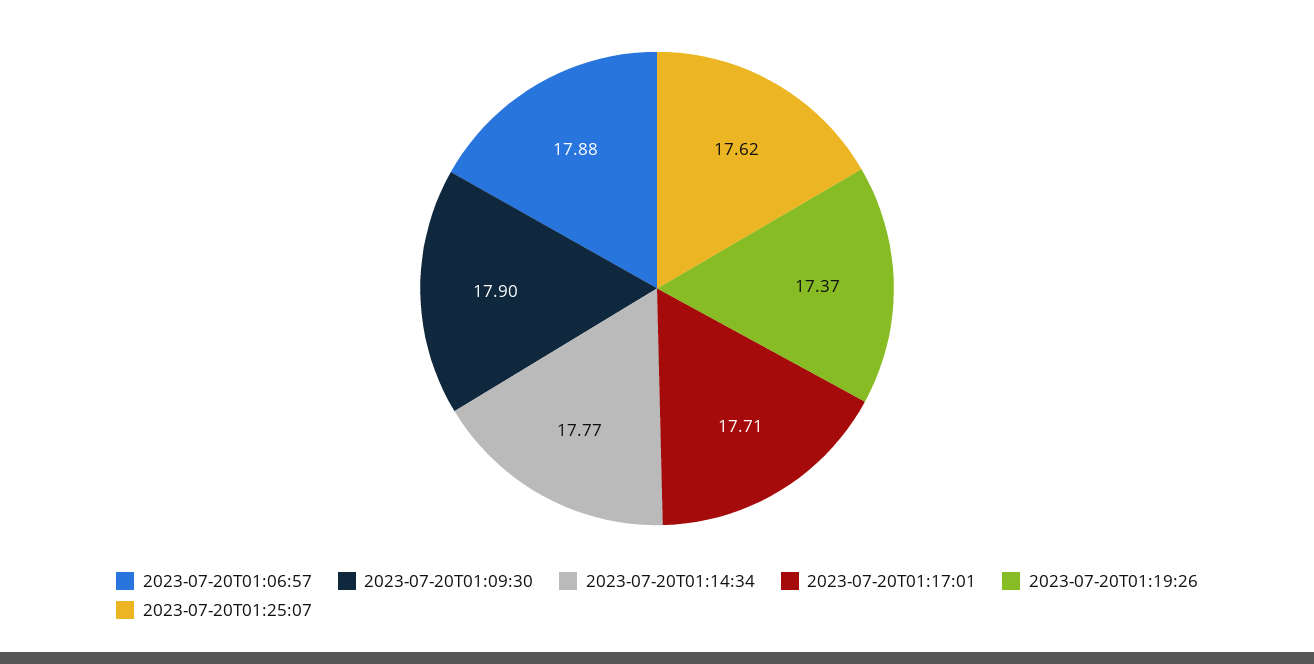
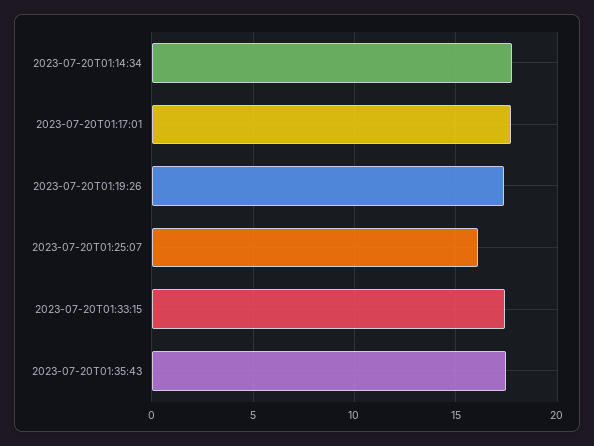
2023-07-20T01:06:57: 17.88 -> none
2023-07-20T01:09:30: 17.9 -> none
2023-07-20T01:25:07: 17.62 -> 16
2023-07-20T01:33:15: none -> 17.5
2023-07-20T01:35:43: none -> 17.5

